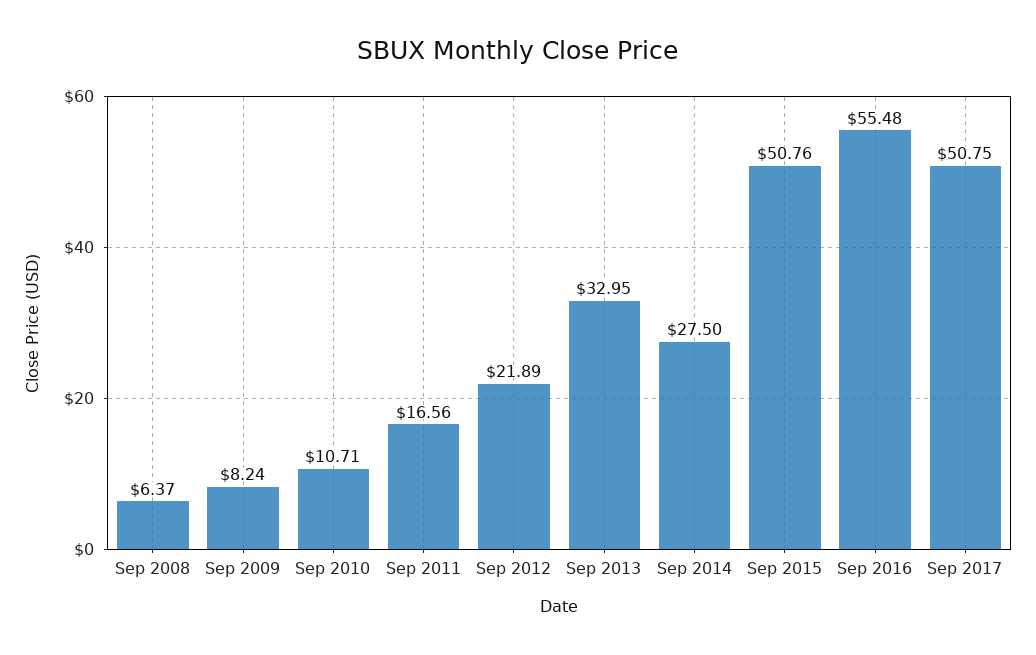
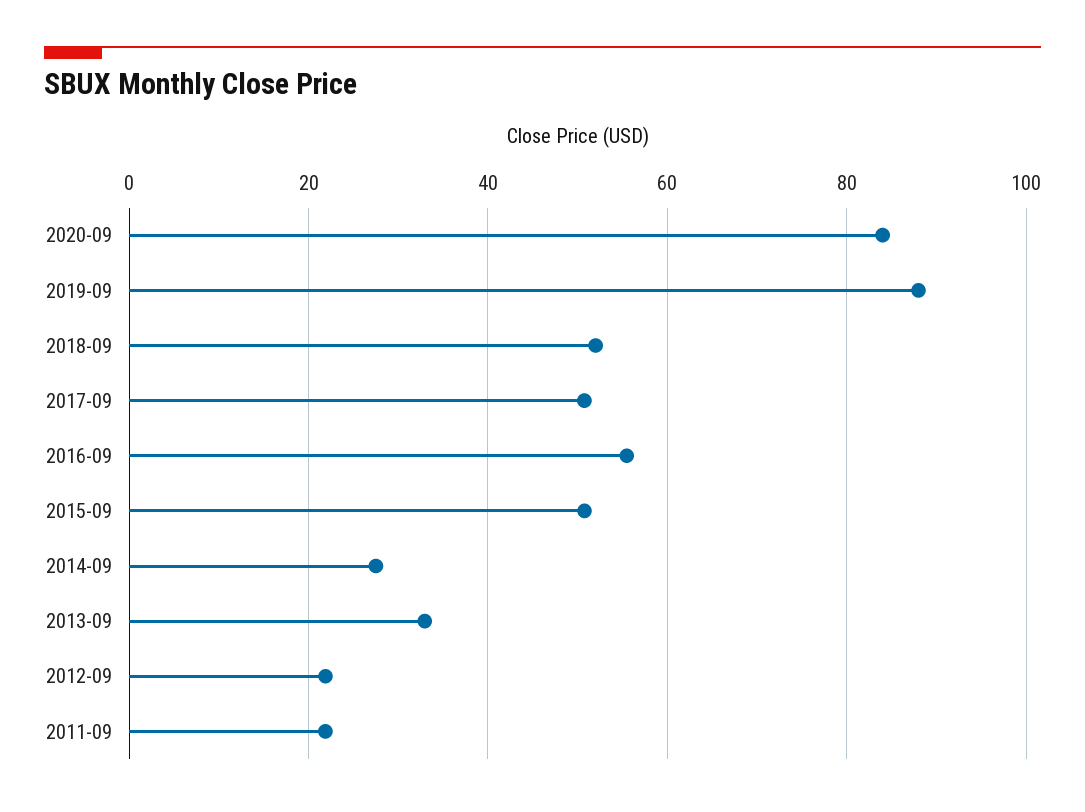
Sep 2008: 6.37 -> none
Sep 2009: 8.24 -> none
Sep 2010: 10.71 -> none
Sep 2011: 16.56 -> 22
2020-09: none -> 84
2019-09: none -> 88
2018-09: none -> 52

